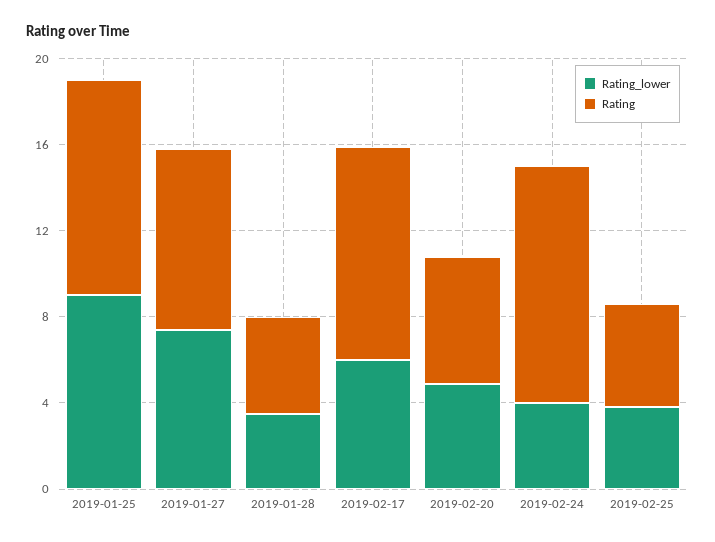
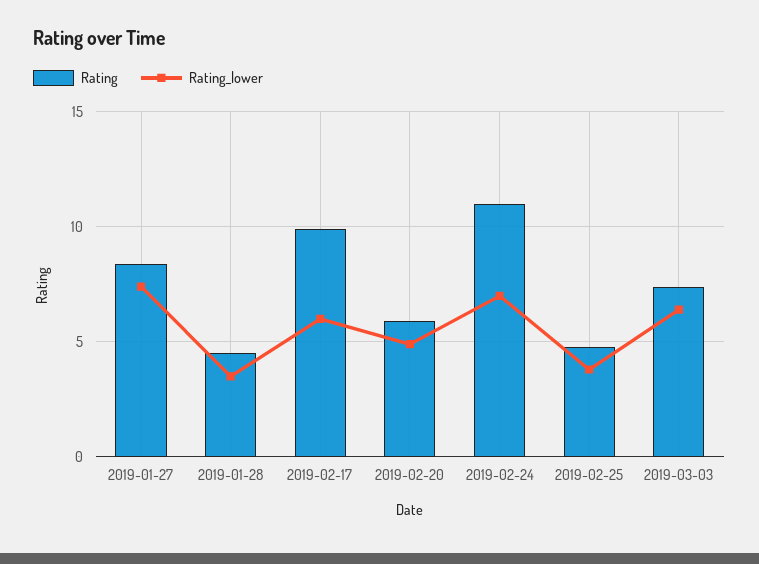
Rating_lower, 2019-01-25: 9 -> none
Rating, 2019-01-25: 10 -> none
Rating_lower, 2019-02-24: 4 -> 7
Rating, 2019-03-03: none -> 7.5
Rating_lower, 2019-03-03: none -> 6.5

